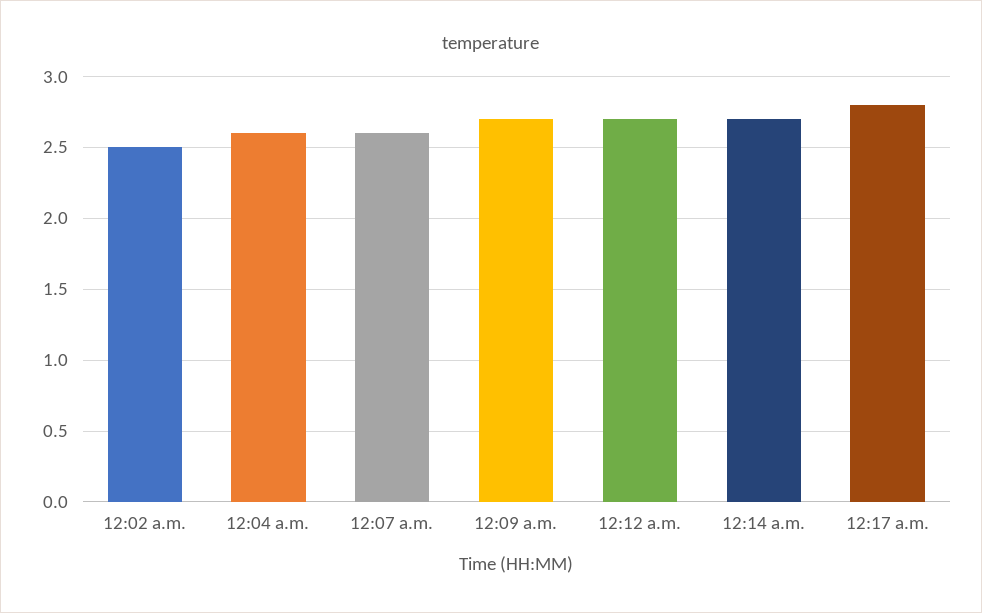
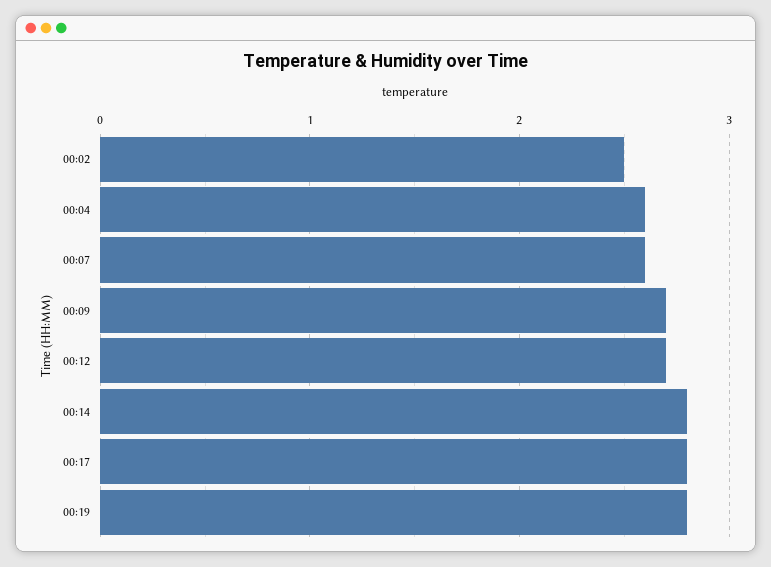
12:14 a.m.: 2.7 -> 2.8
00:19: none -> 2.8

